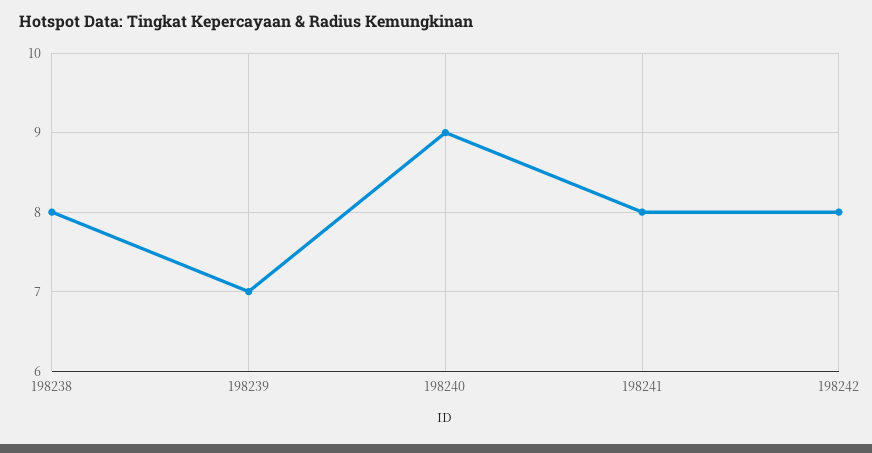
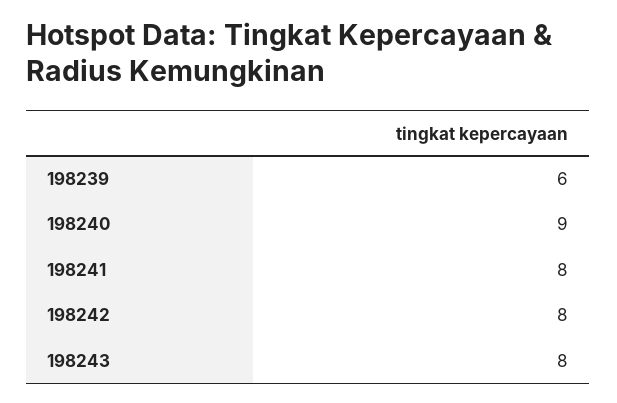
198238: 8 -> none
198239: 7 -> 6
198243: none -> 8

